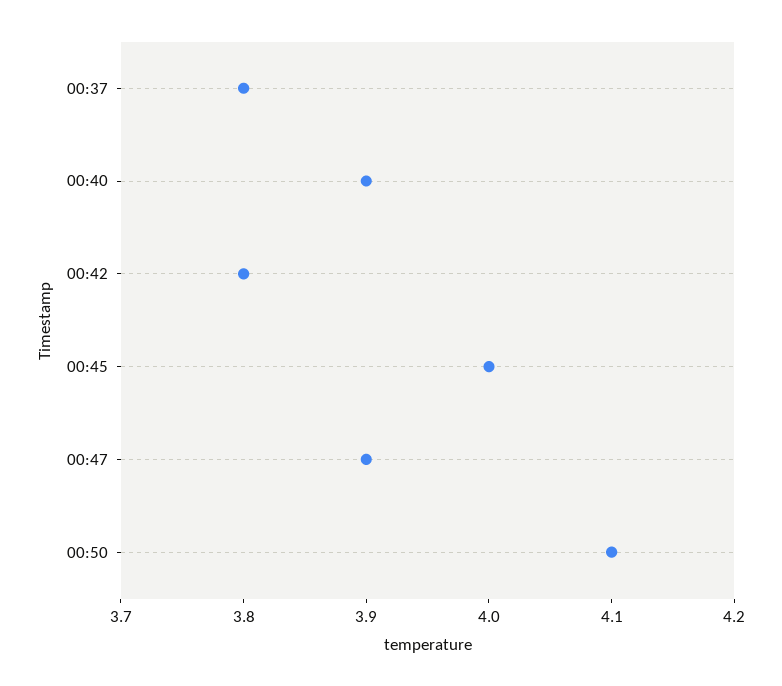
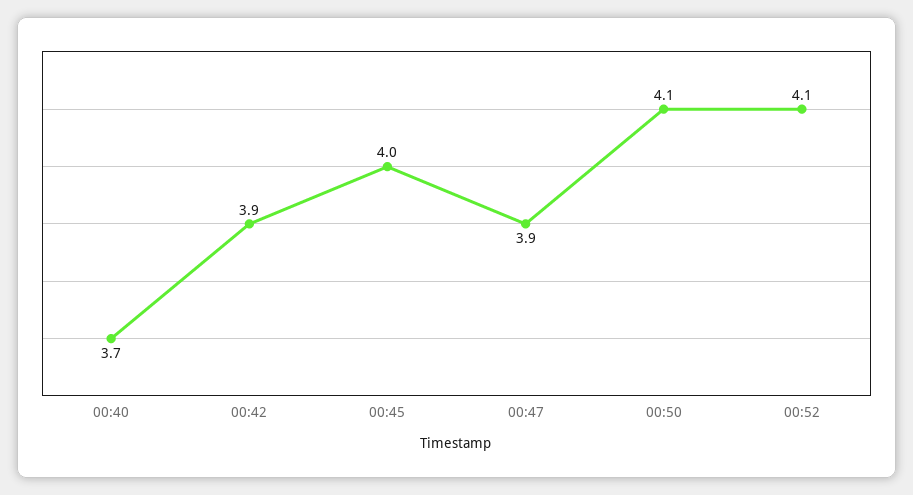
00:37: 3.8 -> none
00:40: 3.9 -> 3.7
00:42: 3.8 -> 3.9
00:52: none -> 4.1

